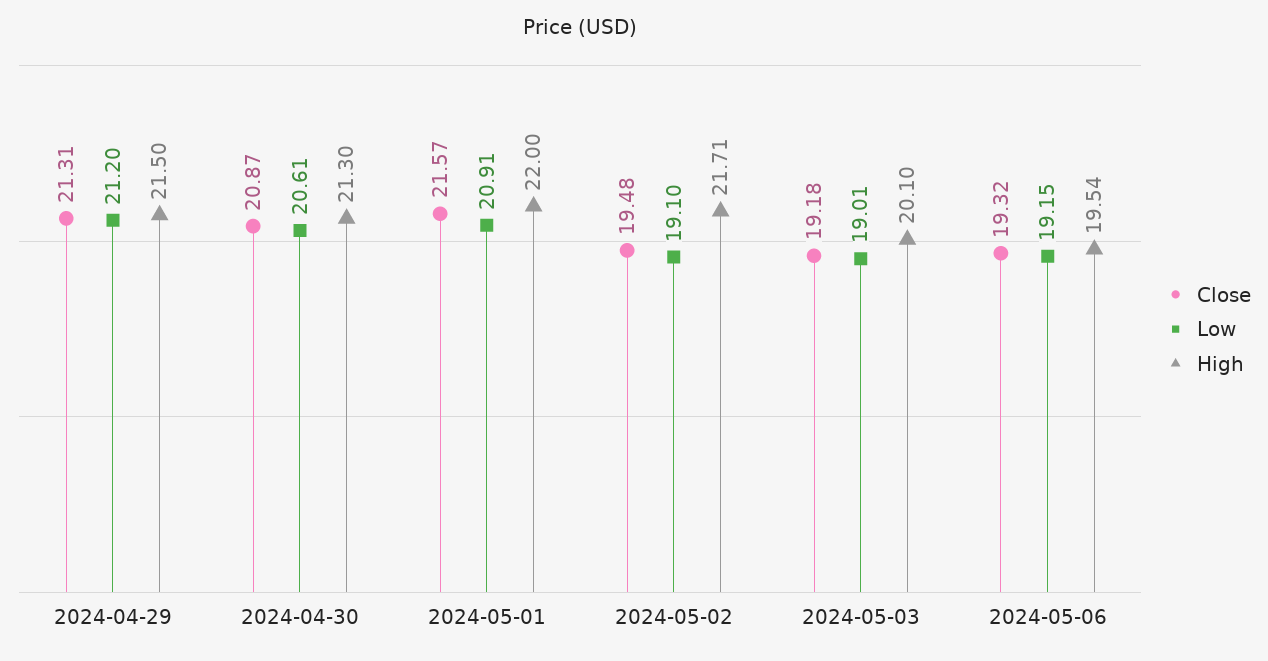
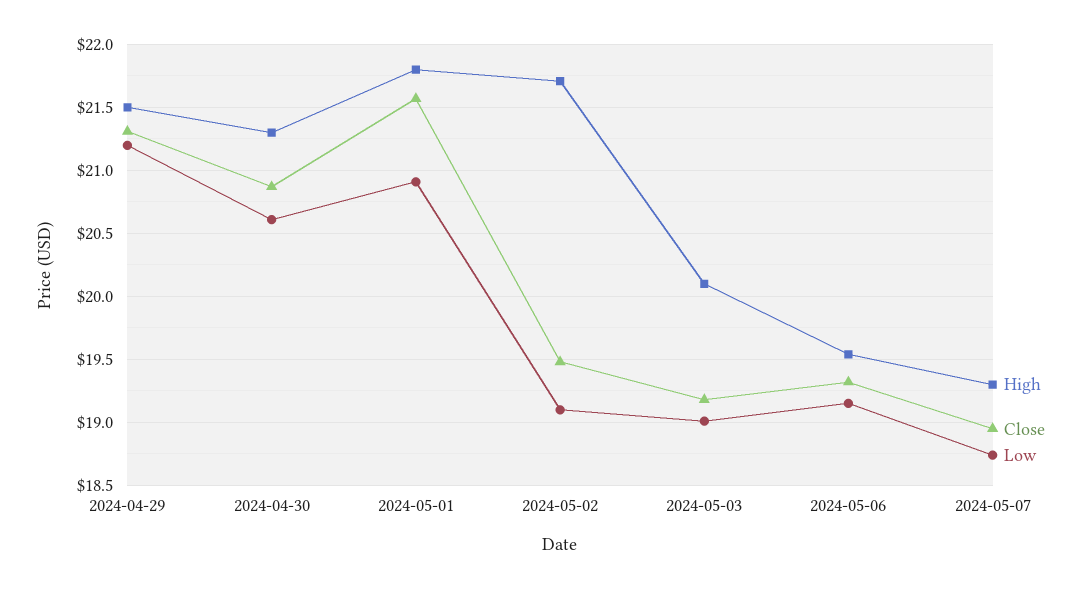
High, 2024-05-01: 22 -> 21.8
High, 2024-05-07: none -> 19.3
Close, 2024-05-07: none -> 18.95
Low, 2024-05-07: none -> 18.75

